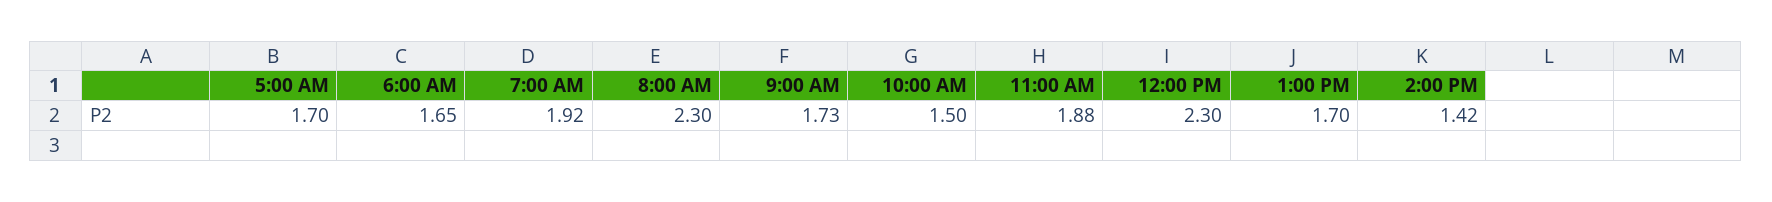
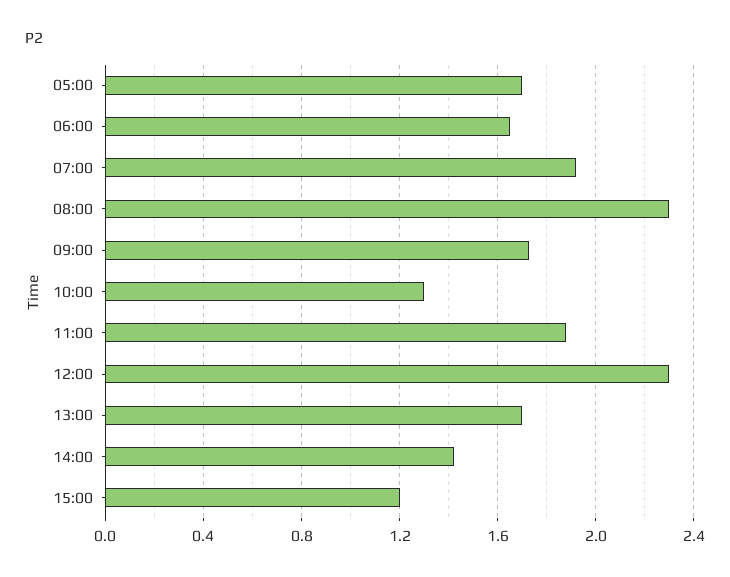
10:00 AM: 1.5 -> 1.3
15:00: none -> 1.2

